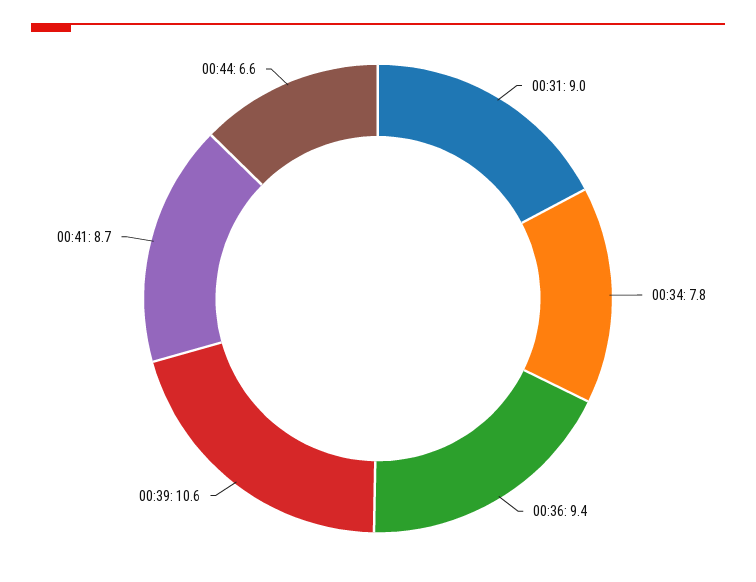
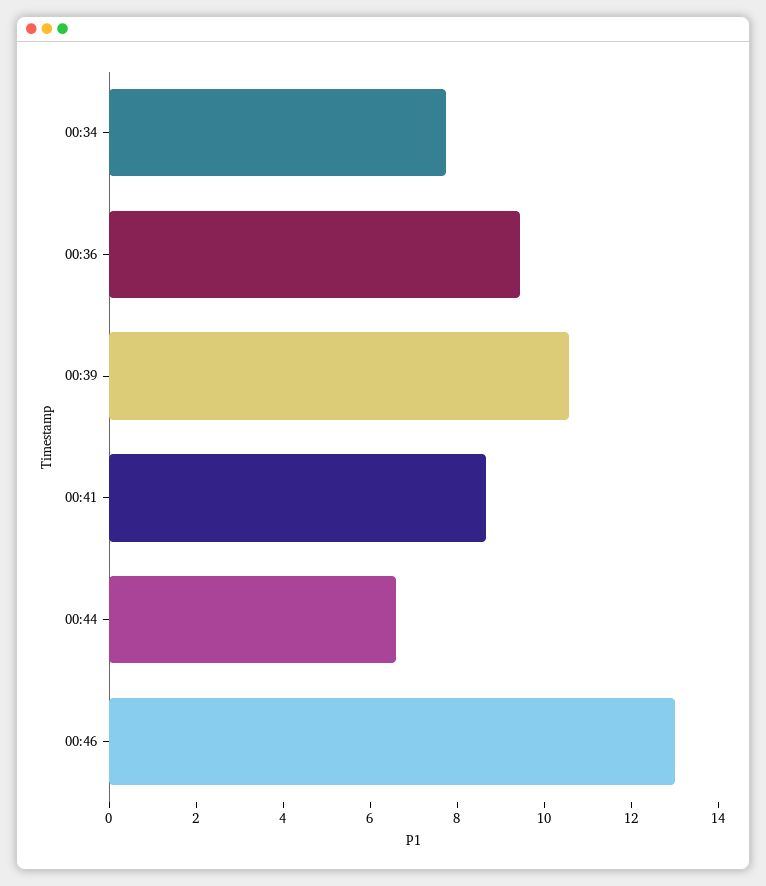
00:31: 9 -> none
00:46: none -> 13

